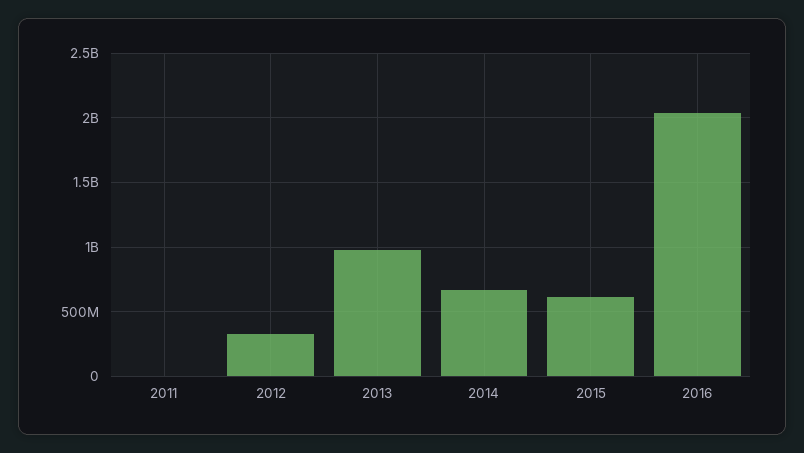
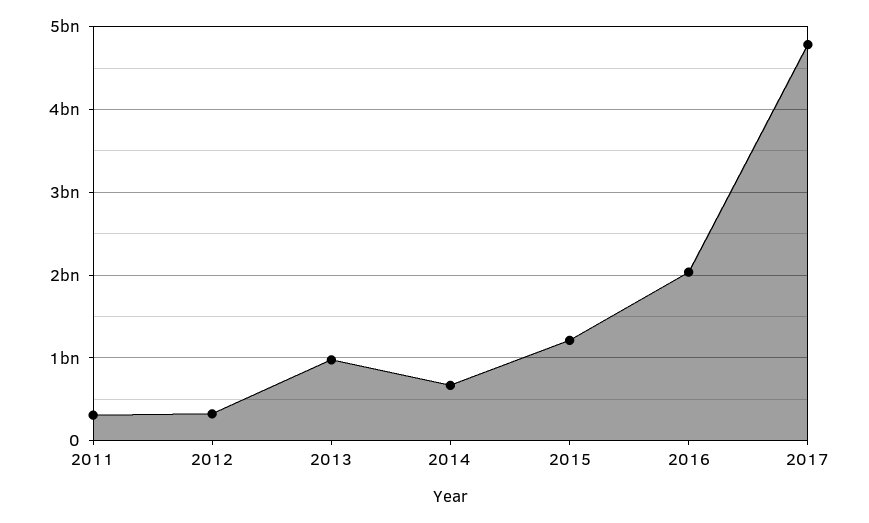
2011: 0 -> 300000000
2015: 600000000 -> 1200000000
2017: none -> 4800000000

